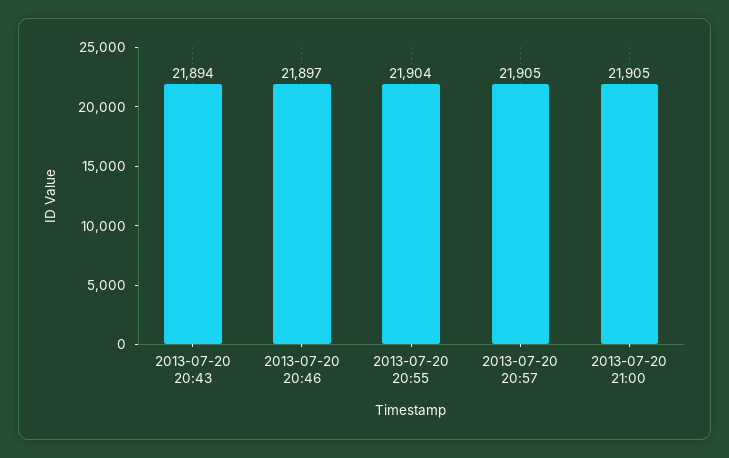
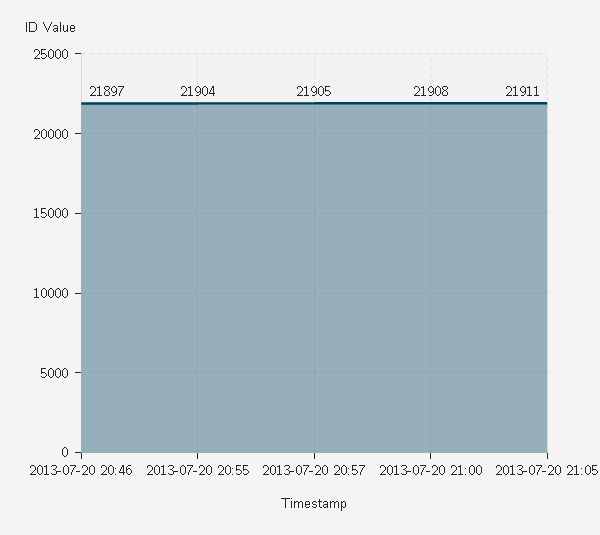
2013-07-20 20:43: 21894 -> none
2013-07-20 21:00: 21905 -> 21908
2013-07-20 21:05: none -> 21911

